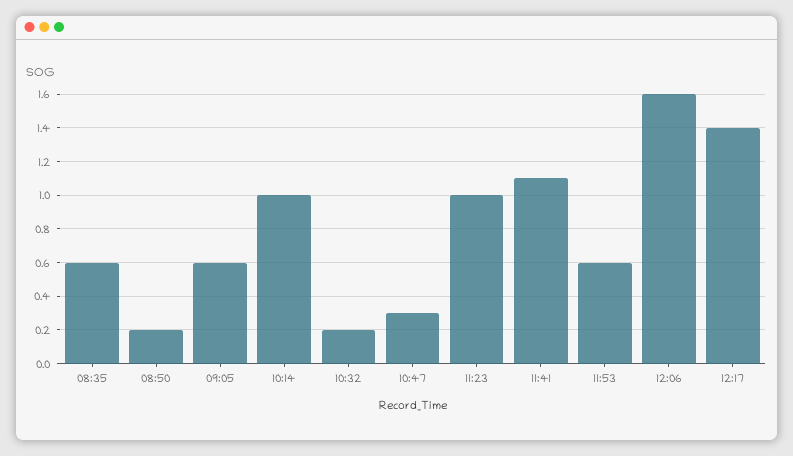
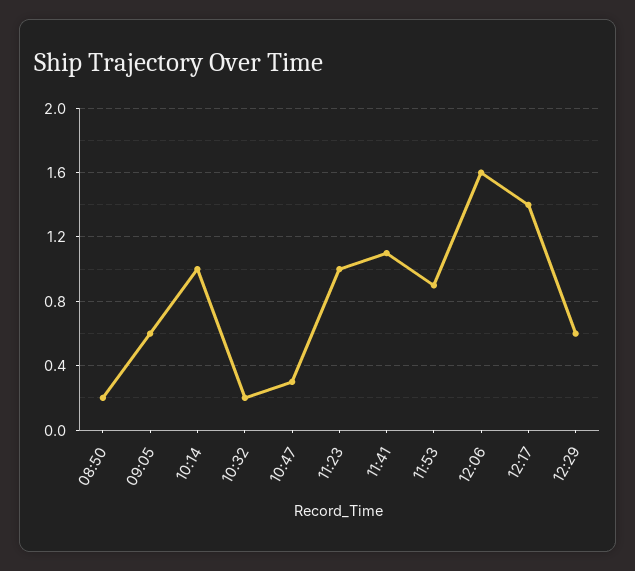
08:35: 0.6 -> none
11:53: 0.6 -> 0.9
12:29: none -> 0.6

